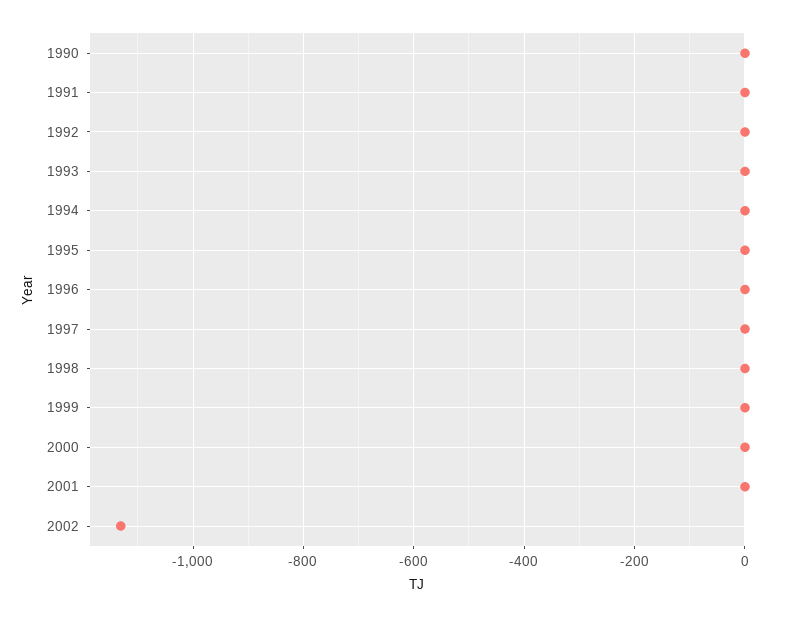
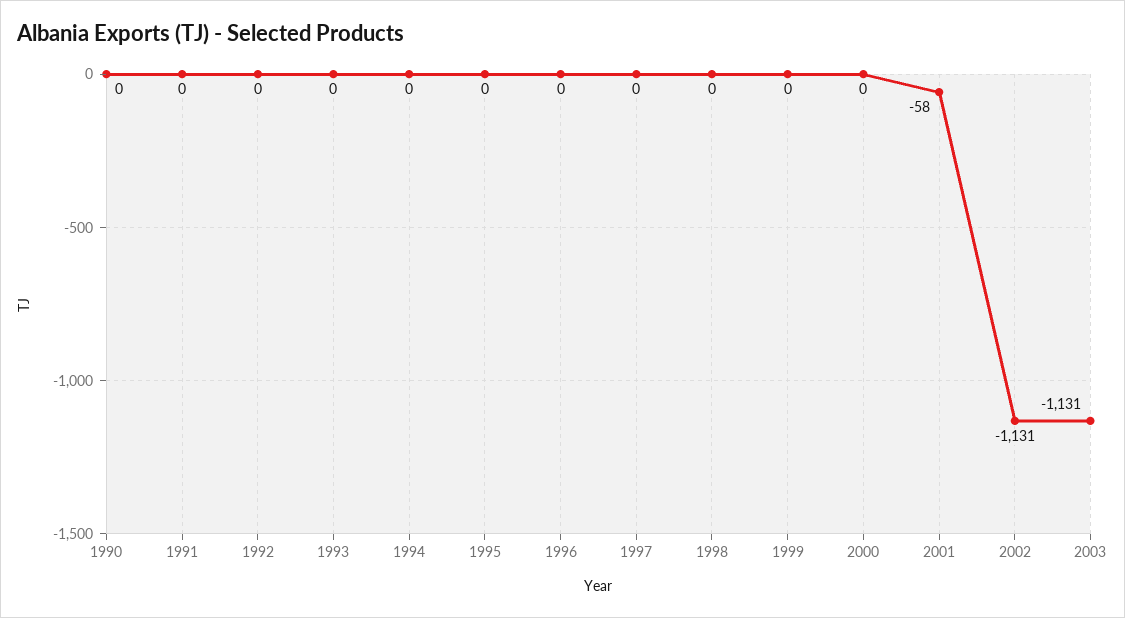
2001: 0 -> -58
2003: none -> -1131

